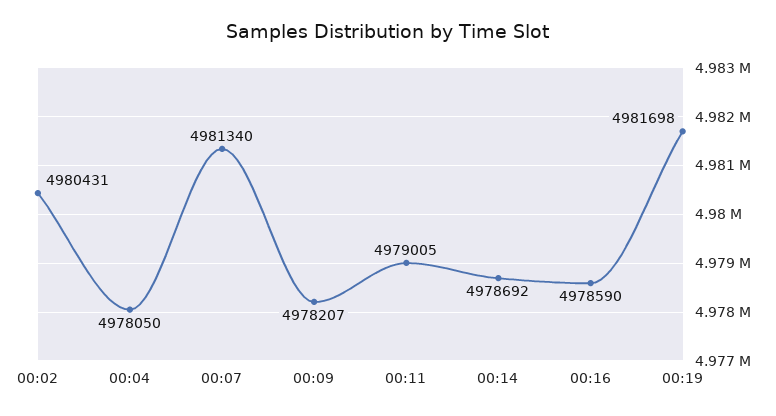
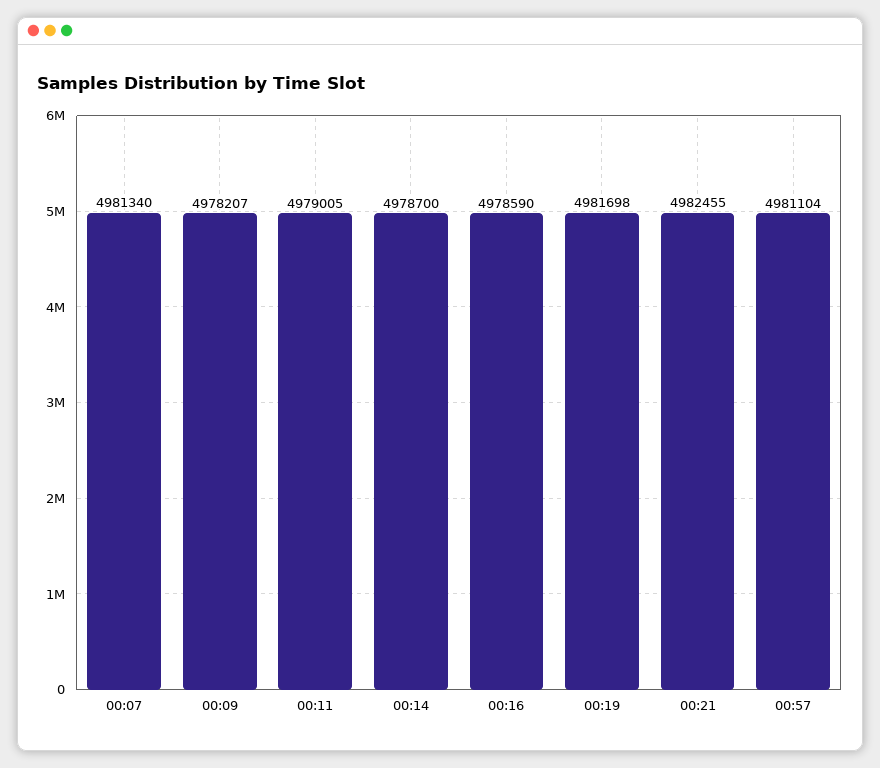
00:02: 4980431 -> none
00:04: 4978050 -> none
00:14: 4978692 -> 4978700
00:21: none -> 4982455
00:57: none -> 4981104

